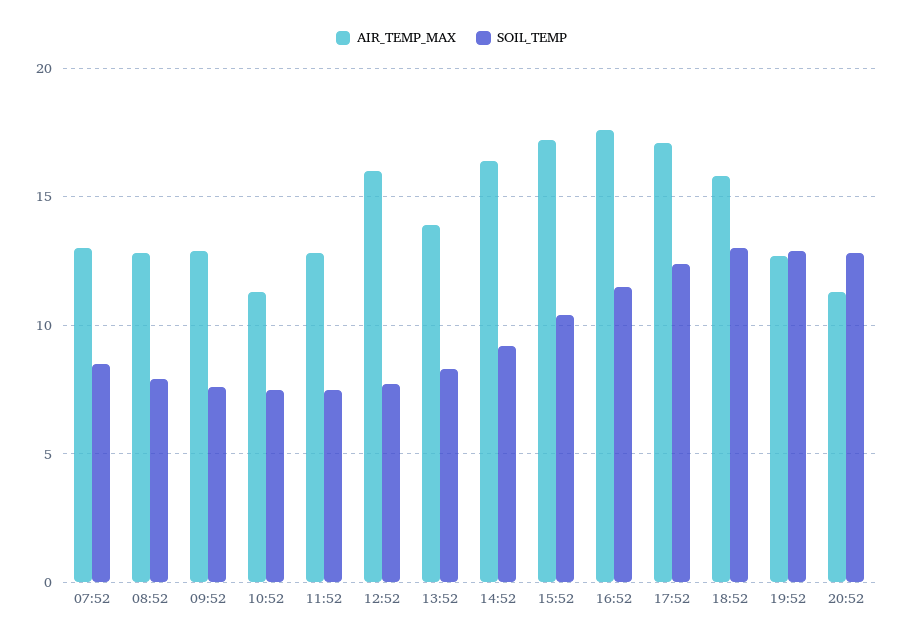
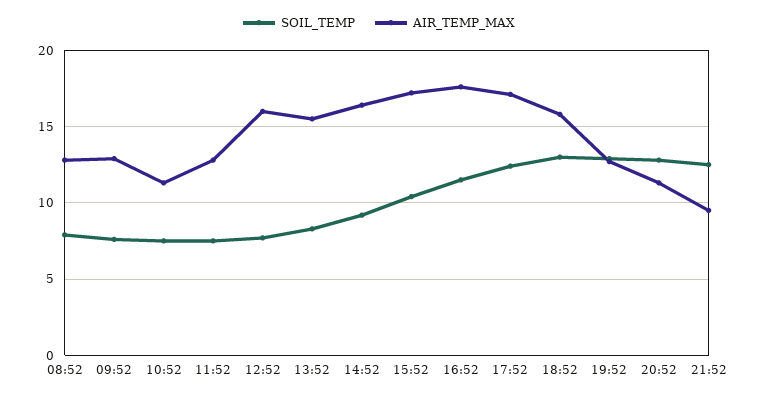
AIR_TEMP_MAX, 07:52: 13 -> none
SOIL_TEMP, 07:52: 8.5 -> none
AIR_TEMP_MAX, 13:52: 14 -> 15.5
SOIL_TEMP, 21:52: none -> 12.5
AIR_TEMP_MAX, 21:52: none -> 9.5

